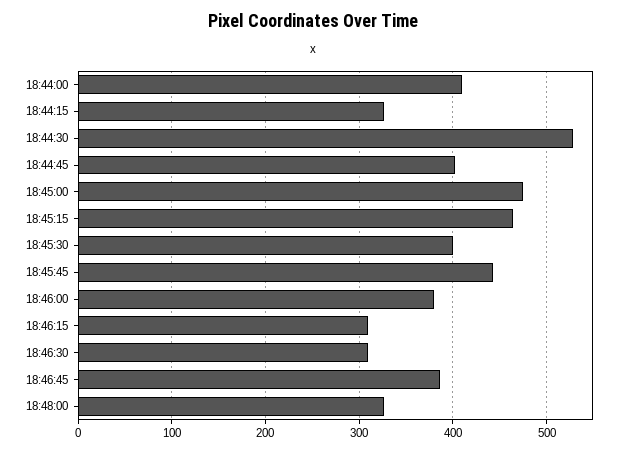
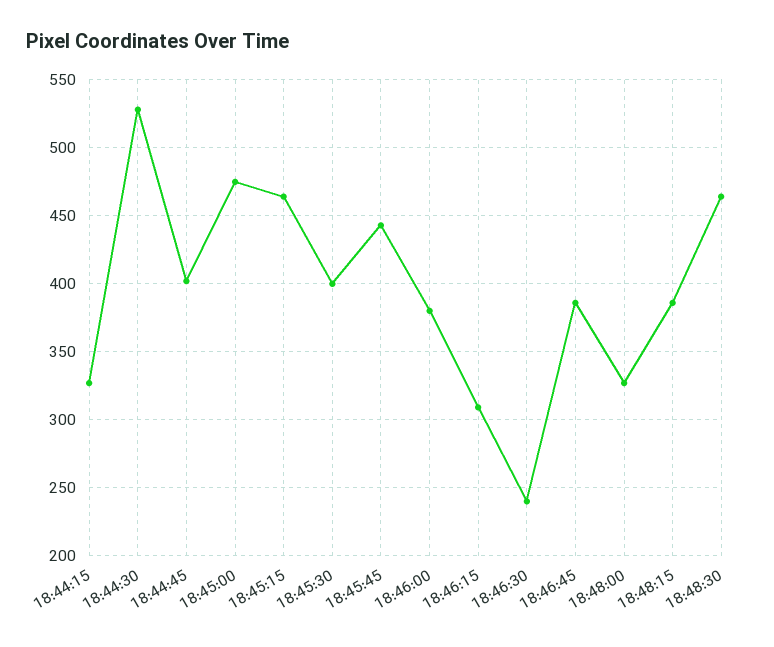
18:44:00: 410 -> none
18:46:30: 310 -> 240
18:48:15: none -> 385
18:48:30: none -> 465

